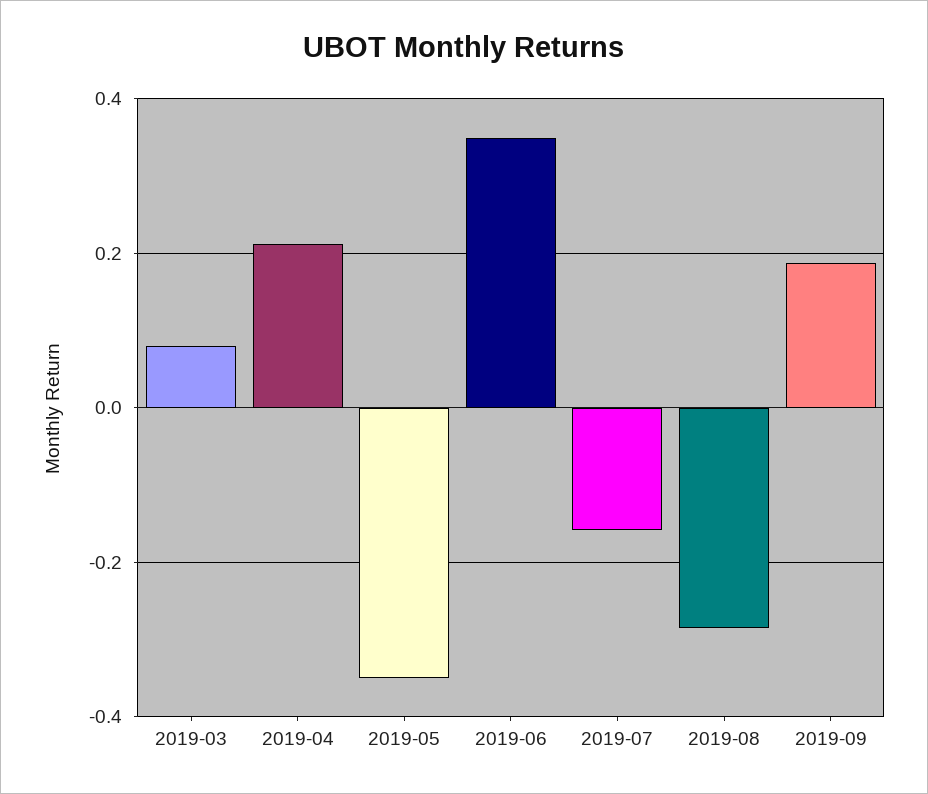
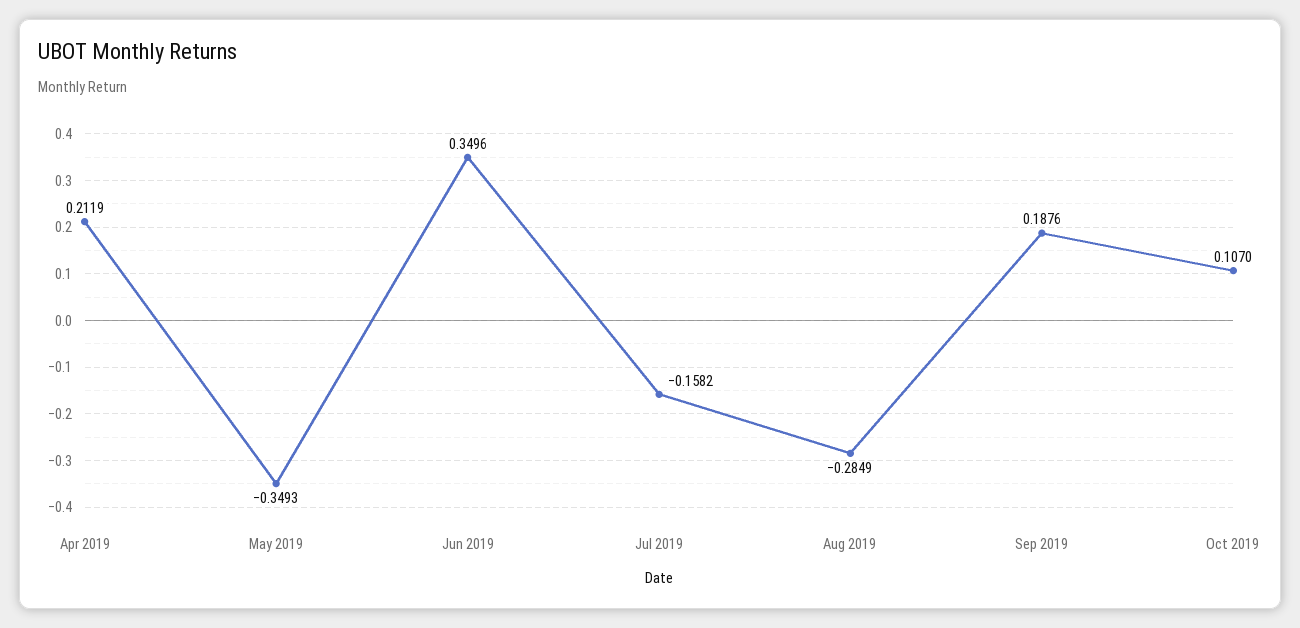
2019-03: 0.08 -> none
Oct 2019: none -> 0.107

